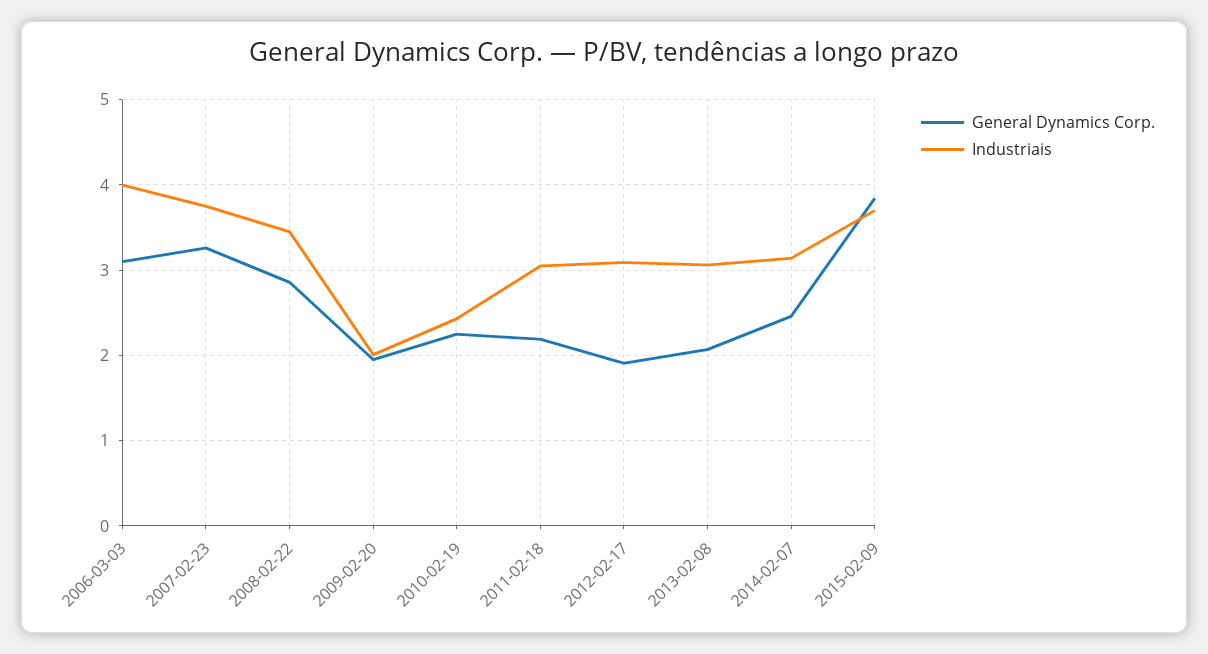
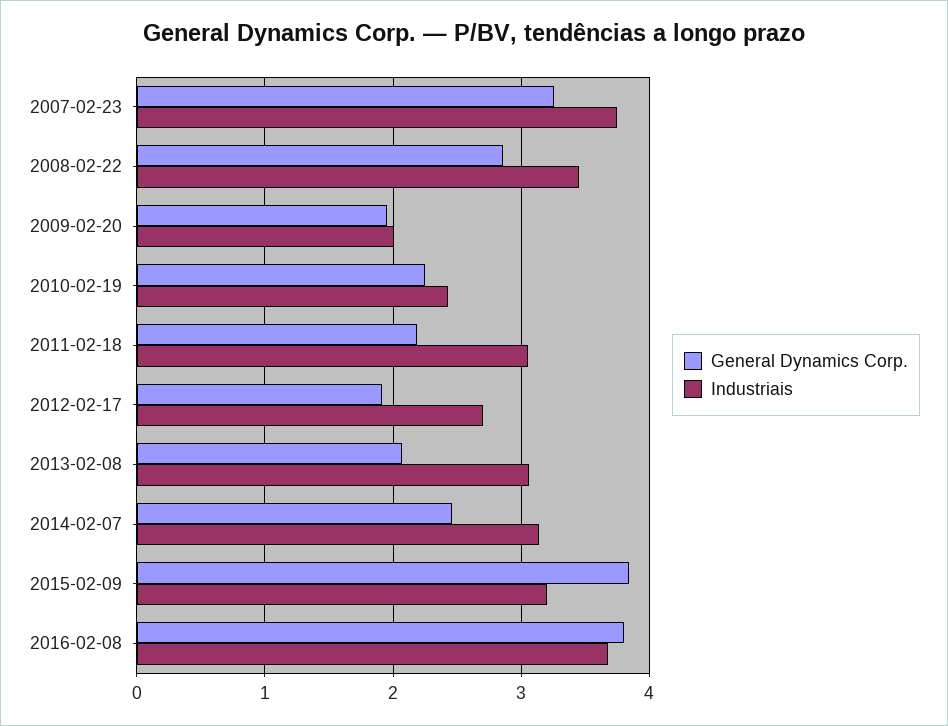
General Dynamics Corp., 2006-03-03: 3.1 -> none
Industriais, 2006-03-03: 4 -> none
Industriais, 2012-02-17: 3.1 -> 2.7
Industriais, 2015-02-09: 3.7 -> 3.2
General Dynamics Corp., 2016-02-08: none -> 3.8
Industriais, 2016-02-08: none -> 3.7

